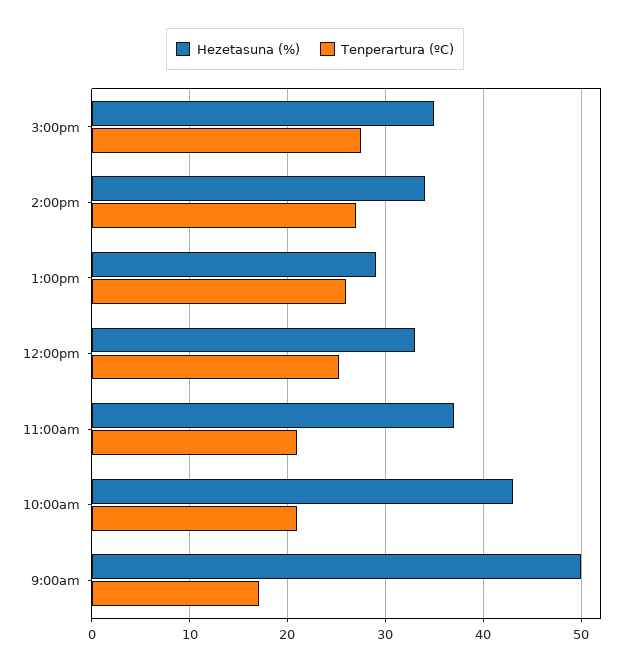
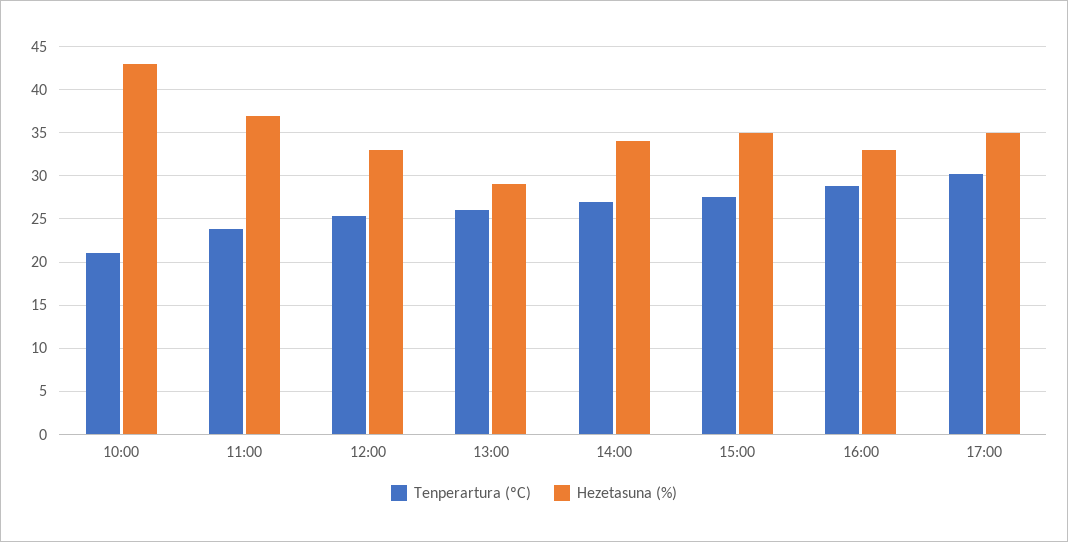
Tenperartura (ºC), 11:00am: 21 -> 24
Hezetasuna (%), 9:00am: 50 -> none
Tenperartura (ºC), 9:00am: 17 -> none
Tenperartura (ºC), 16:00: none -> 29
Hezetasuna (%), 16:00: none -> 33
Tenperartura (ºC), 17:00: none -> 30
Hezetasuna (%), 17:00: none -> 35

